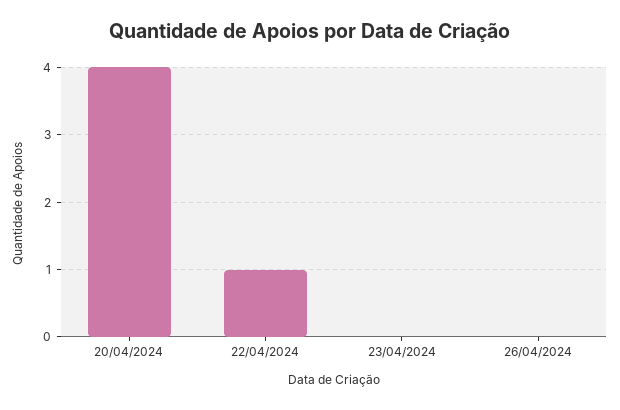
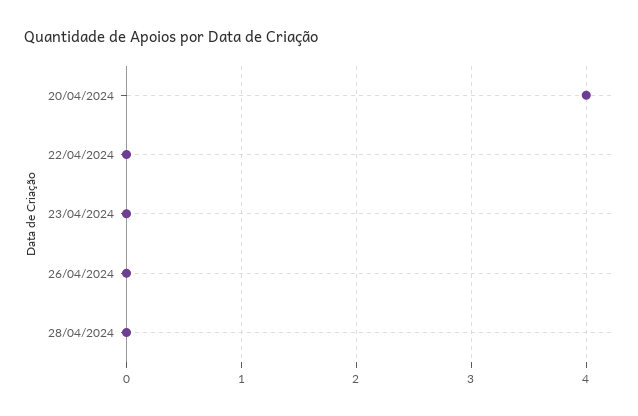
22/04/2024: 1 -> 0
28/04/2024: none -> 0

